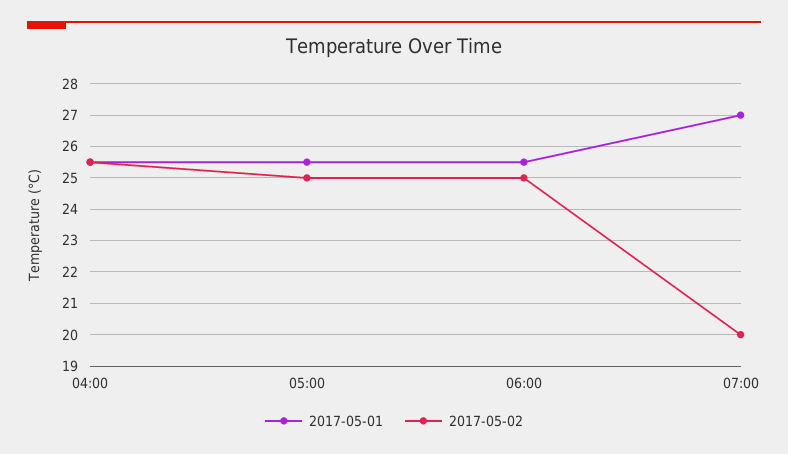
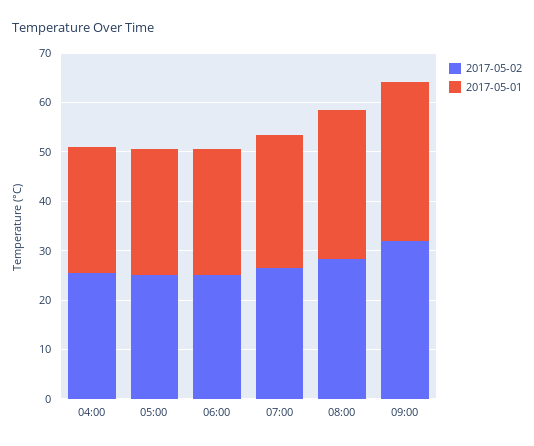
2017-05-02, 07:00: 20 -> 26
2017-05-02, 08:00: none -> 28
2017-05-01, 08:00: none -> 30
2017-05-02, 09:00: none -> 32
2017-05-01, 09:00: none -> 32

